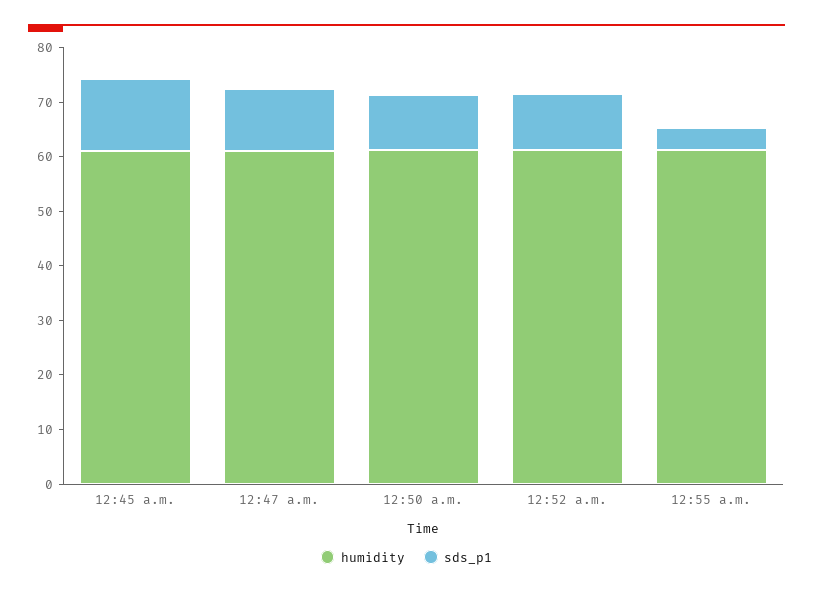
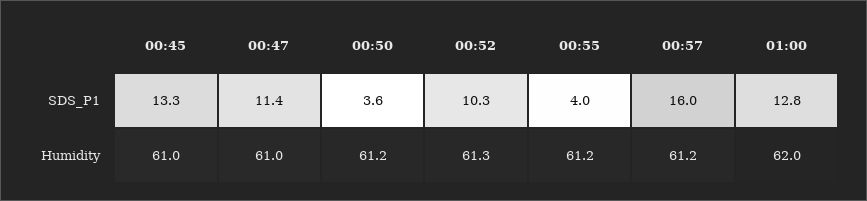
sds_p1, 12:50 a.m.: 10 -> 3.6
sds_p1, 00:57: none -> 16
sds_p1, 01:00: none -> 12.8
humidity, 00:57: none -> 61.2
humidity, 01:00: none -> 62

